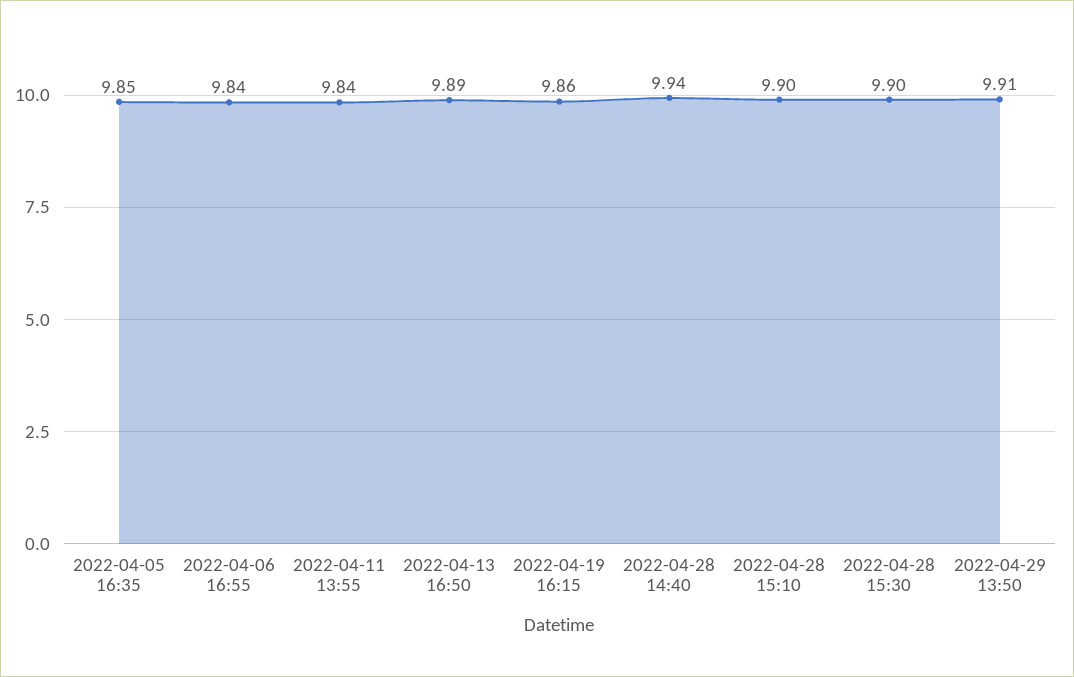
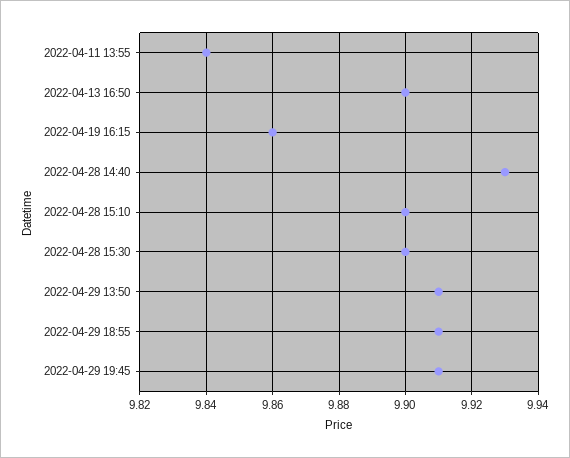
2022-04-05 16:35: 9.85 -> none
2022-04-06 16:55: 9.84 -> none
2022-04-13 16:50: 9.89 -> 9.9
2022-04-28 14:40: 9.94 -> 9.93
2022-04-29 18:55: none -> 9.91
2022-04-29 19:45: none -> 9.91

